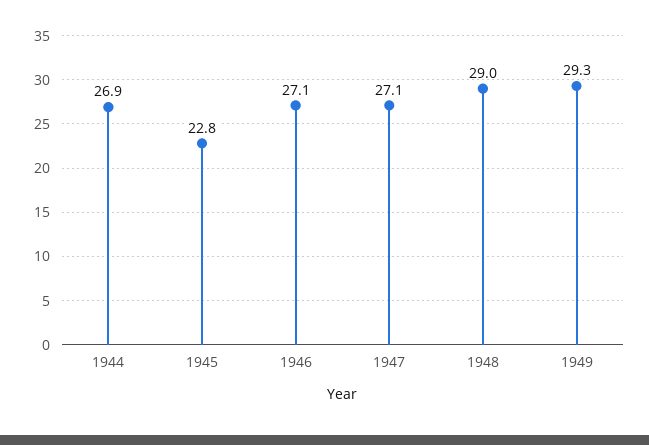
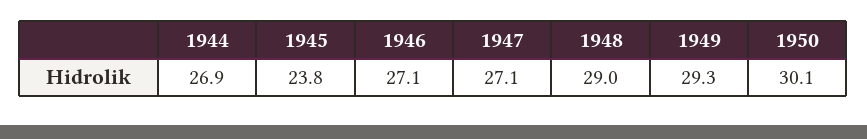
1945: 22.8 -> 23.8
1950: none -> 30.1

